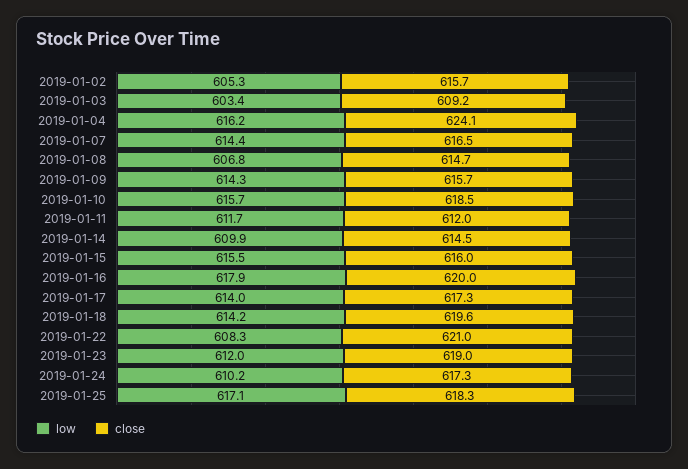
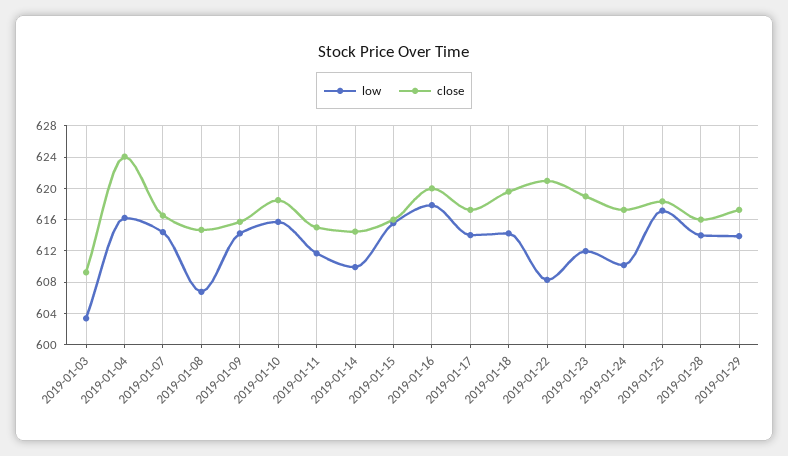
low, 2019-01-02: 605.3 -> none
close, 2019-01-02: 615.7 -> none
close, 2019-01-11: 612 -> 615
low, 2019-01-28: none -> 614
close, 2019-01-28: none -> 616
low, 2019-01-29: none -> 614
close, 2019-01-29: none -> 617

